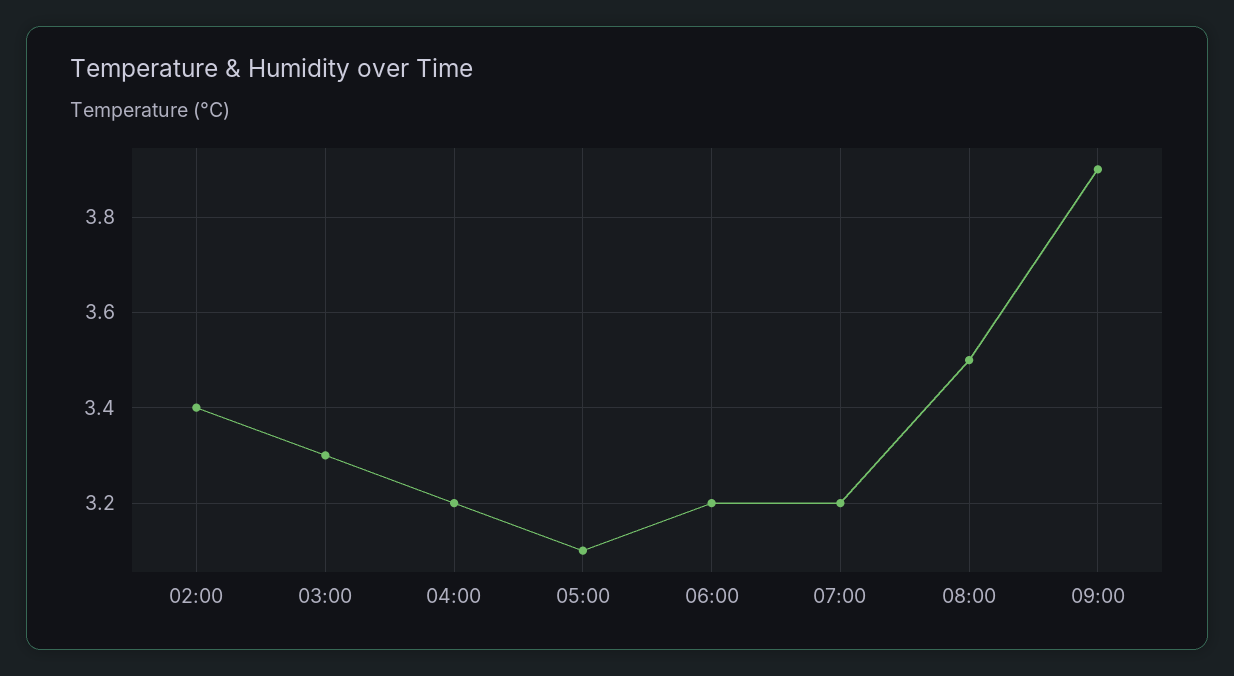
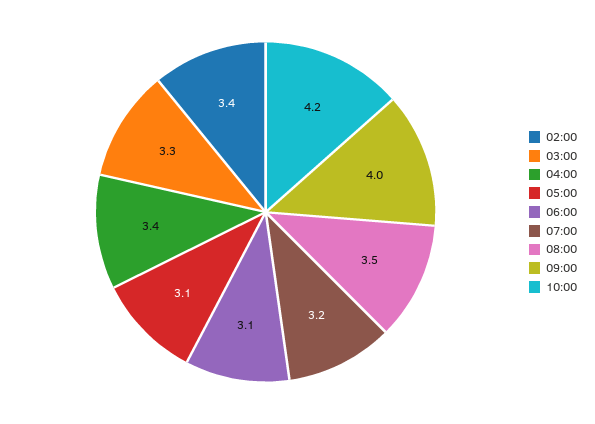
04:00: 3.2 -> 3.4
06:00: 3.2 -> 3.1
09:00: 3.9 -> 4
10:00: none -> 4.2

